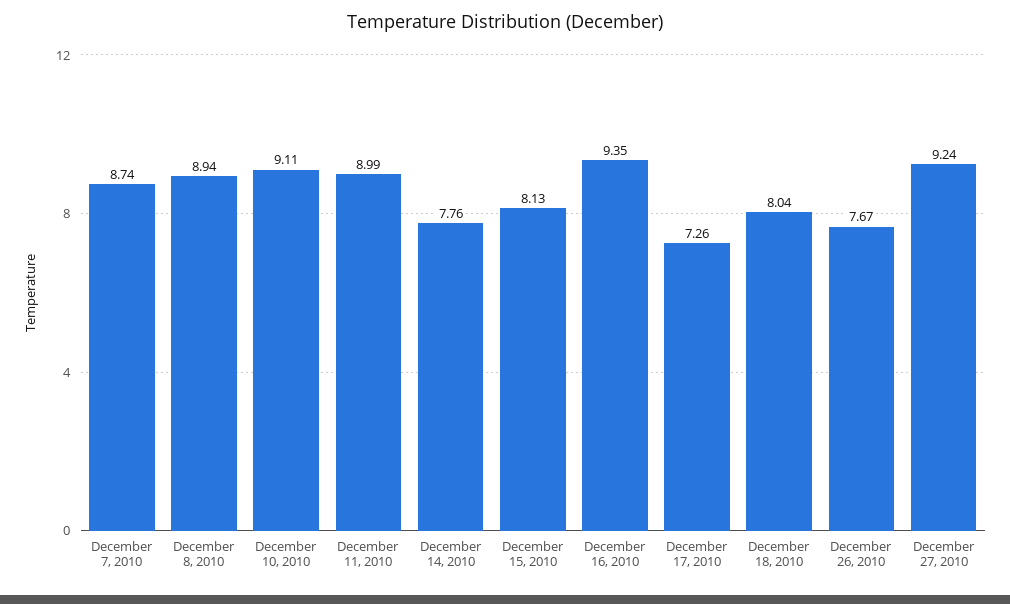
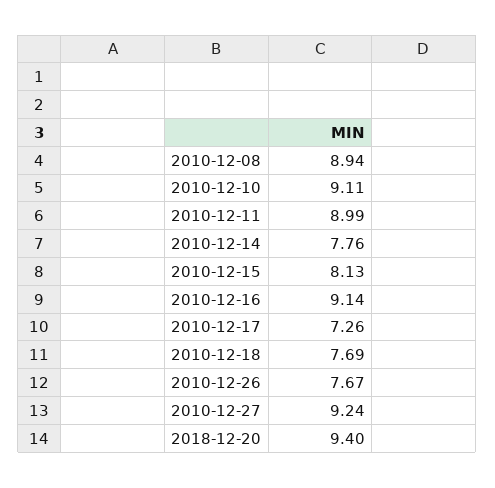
December 7, 2010: 8.74 -> none
December 16, 2010: 9.35 -> 9.14
December 18, 2010: 8.04 -> 7.69
2018-12-20: none -> 9.4

